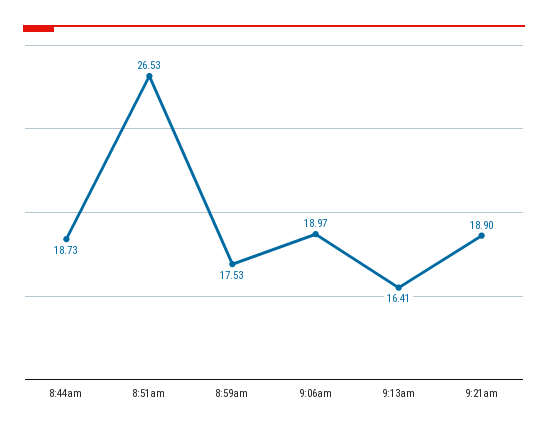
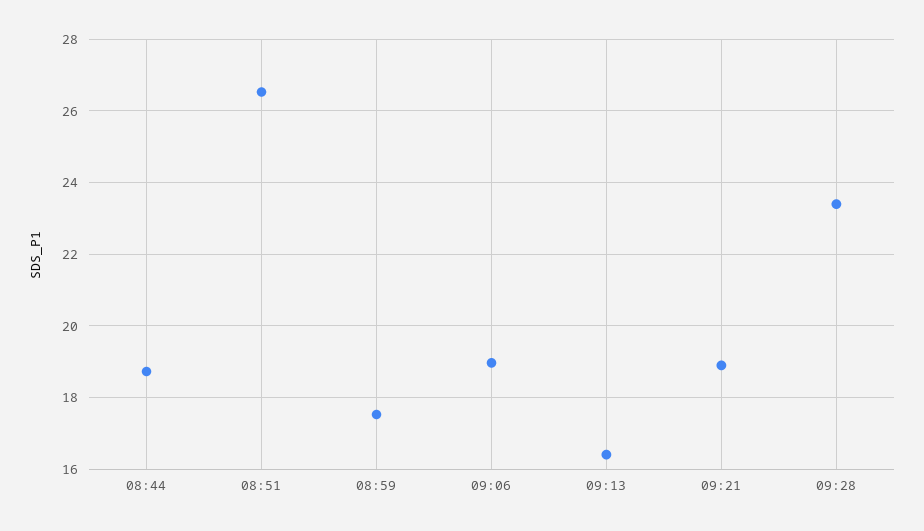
09:28: none -> 23.4

